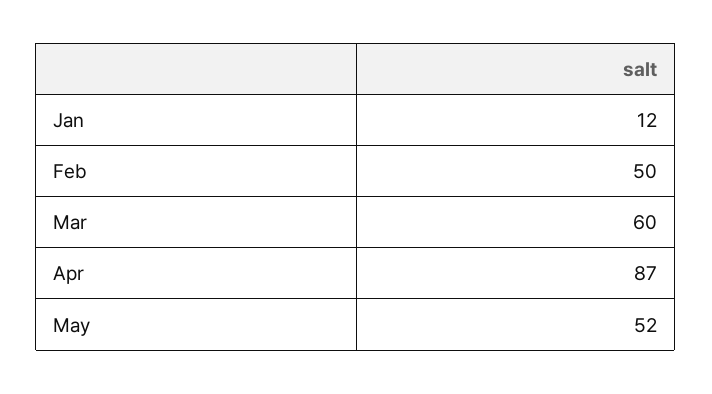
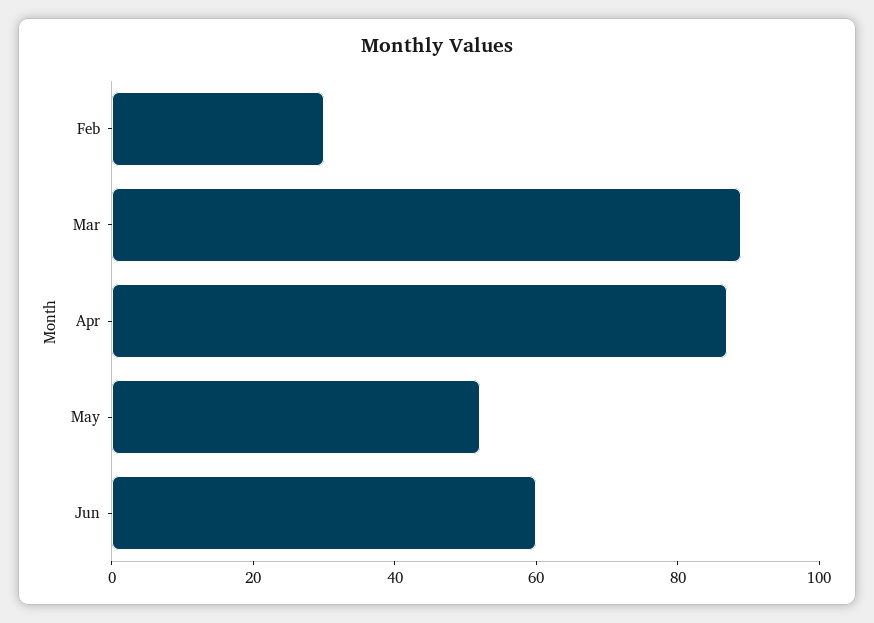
Jan: 12 -> none
Feb: 50 -> 30
Mar: 60 -> 90
Jun: none -> 60

